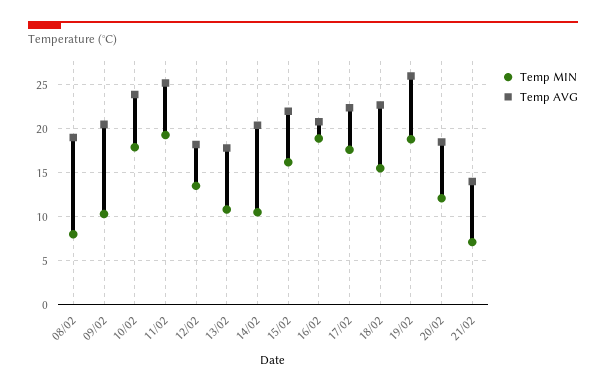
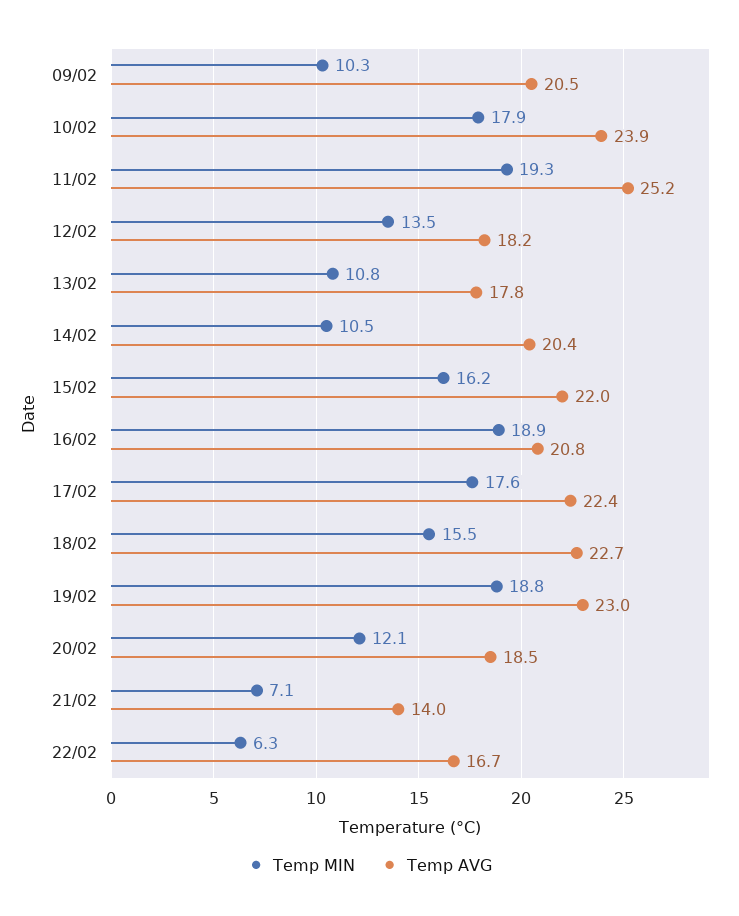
Temp MIN, 08/02: 8 -> none
Temp AVG, 08/02: 19 -> none
Temp AVG, 19/02: 26 -> 23
Temp MIN, 22/02: none -> 6.3
Temp AVG, 22/02: none -> 16.7

